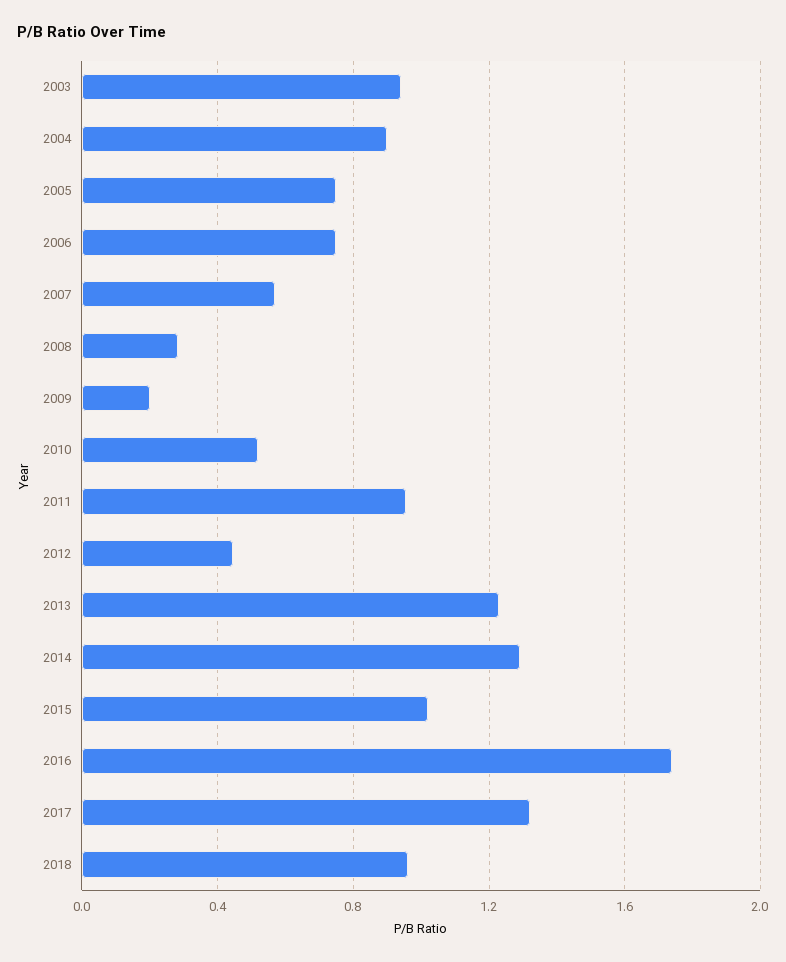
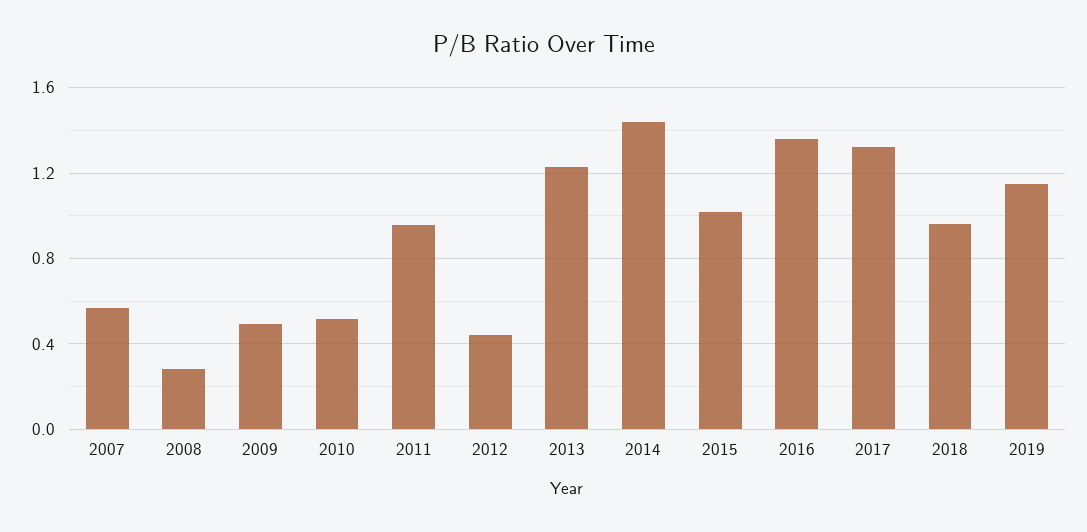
2003: 0.95 -> none
2004: 0.9 -> none
2005: 0.75 -> none
2006: 0.75 -> none
2009: 0.2 -> 0.5
2014: 1.3 -> 1.45
2016: 1.75 -> 1.35
2019: none -> 1.15

